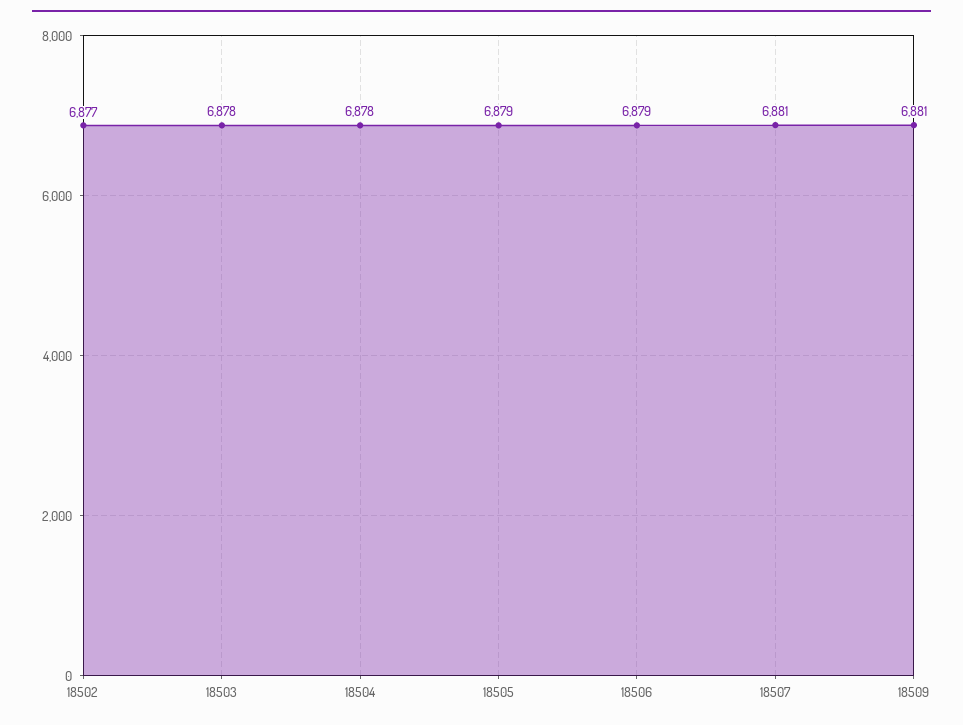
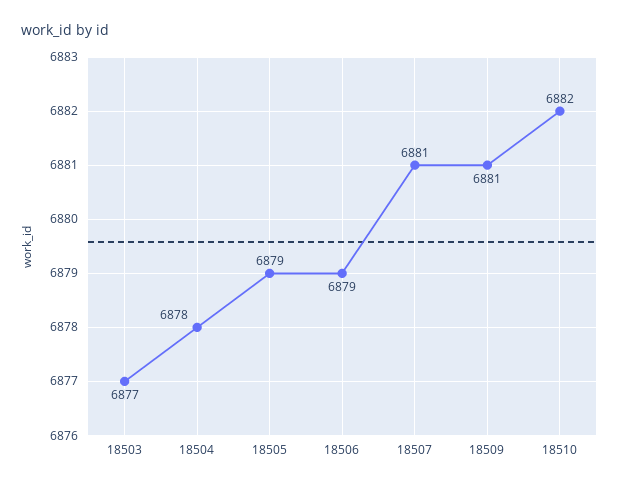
18502: 6877 -> none
18503: 6878 -> 6877
18510: none -> 6882

